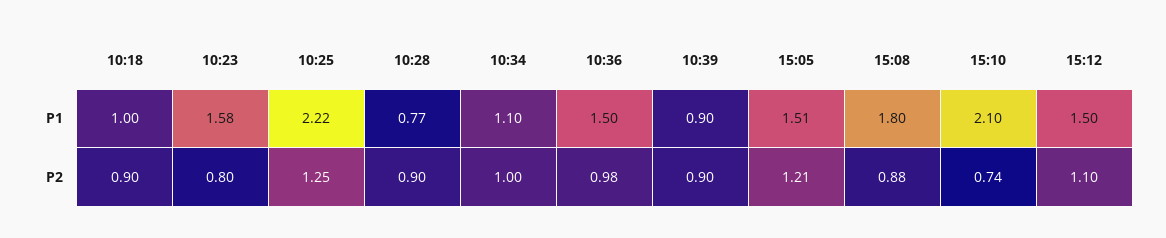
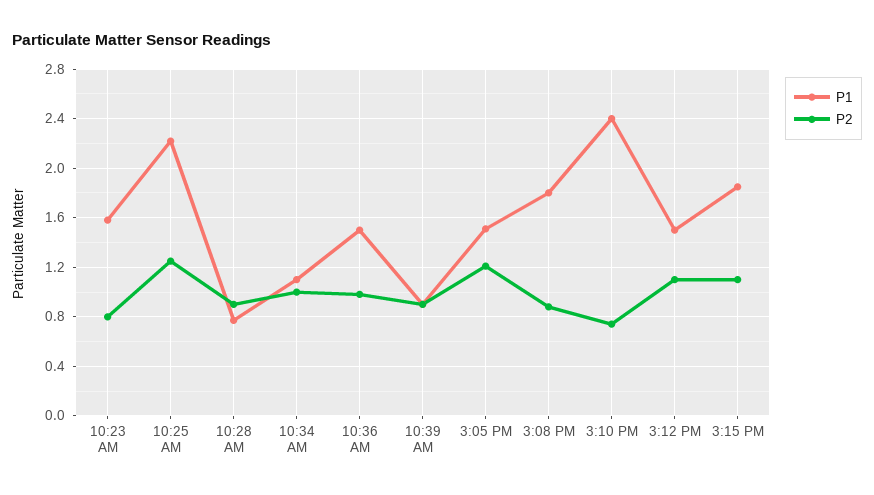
P1, 10:18: 1 -> none
P1, 15:10: 2.1 -> 2.4
P2, 10:18: 0.9 -> none
P1, 3:15 PM: none -> 1.85
P2, 3:15 PM: none -> 1.1

